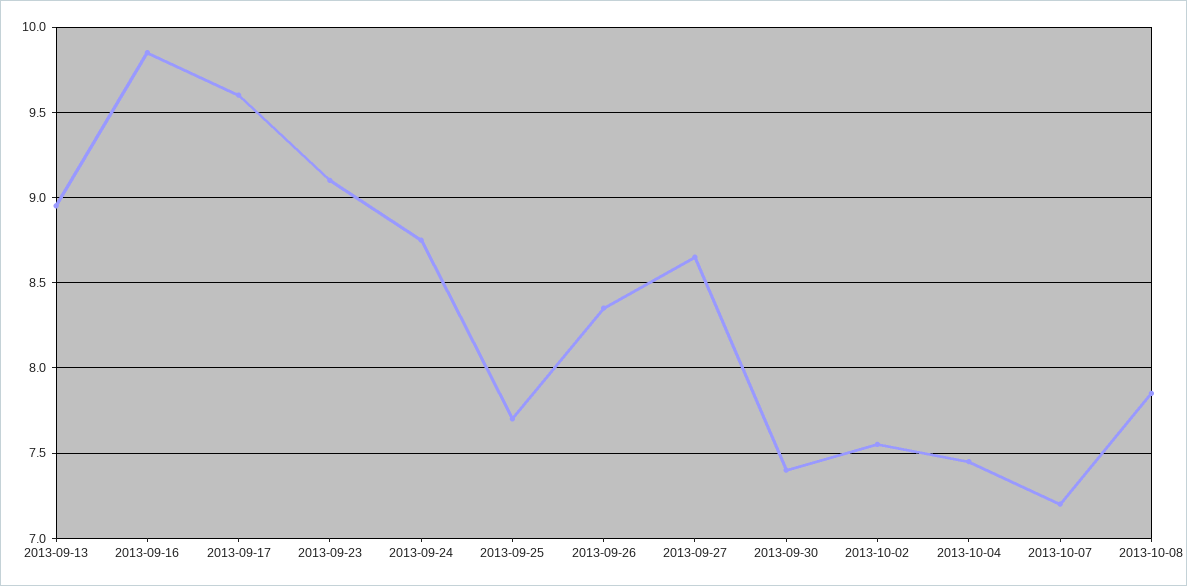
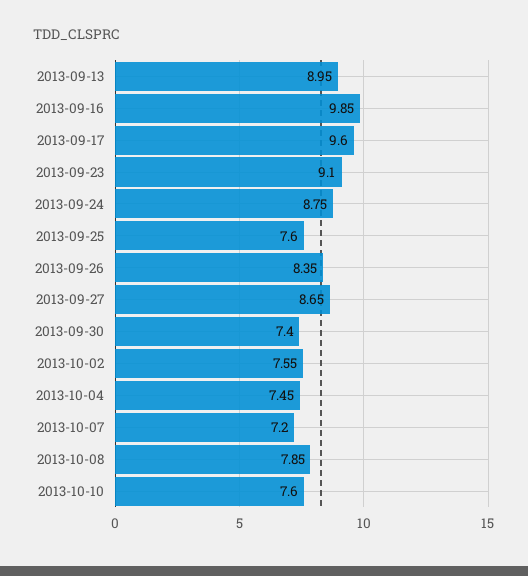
2013-09-25: 7.7 -> 7.6
2013-10-10: none -> 7.6

